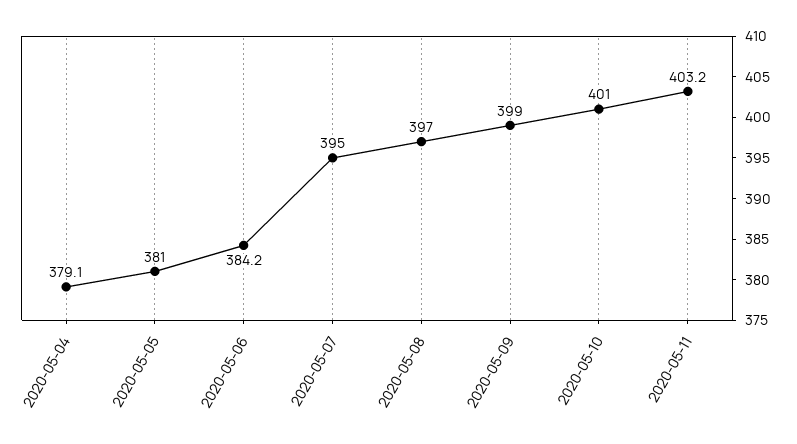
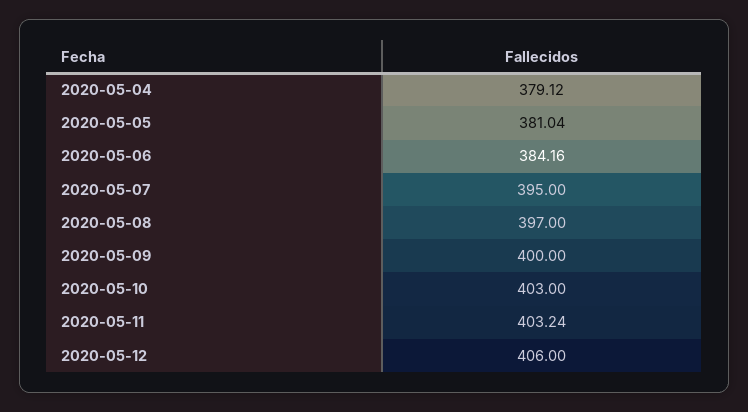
2020-05-09: 399 -> 400
2020-05-10: 401 -> 403
2020-05-12: none -> 406

